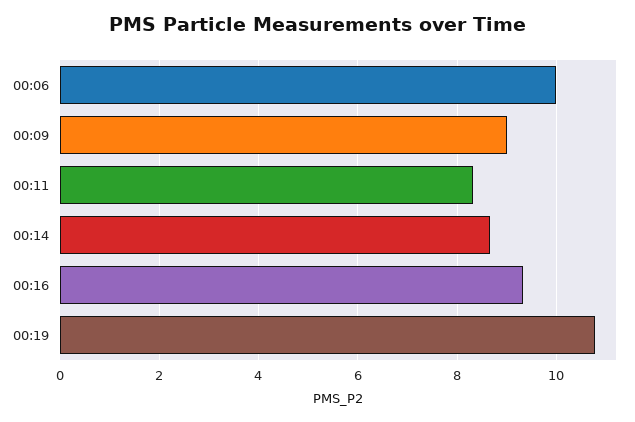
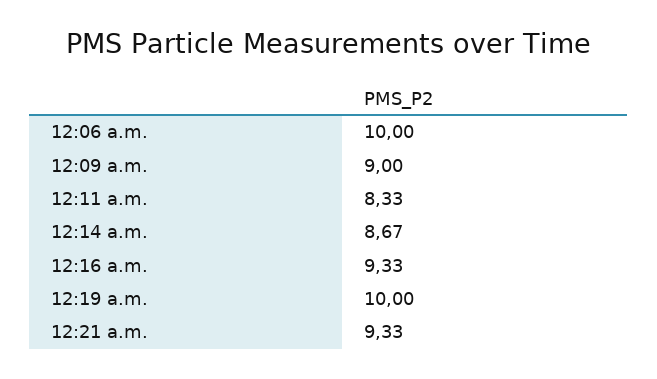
00:19: 10.8 -> 10
12:21 a.m.: none -> 9.33

